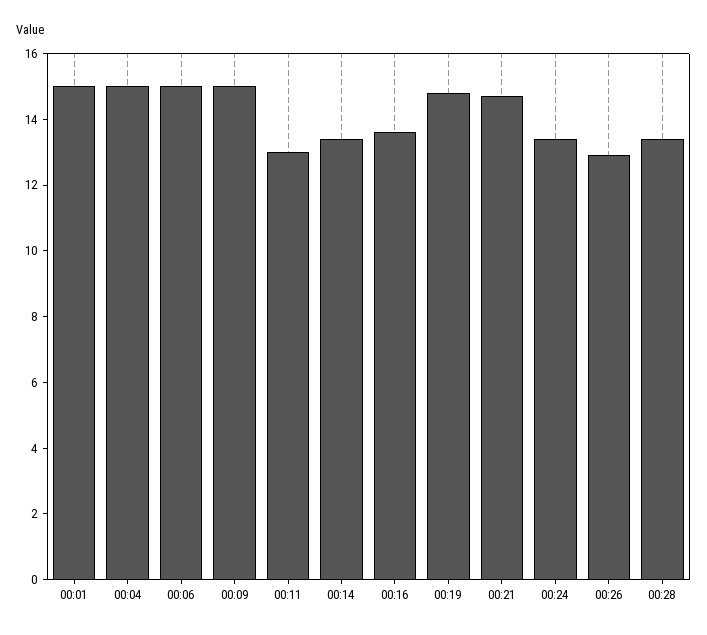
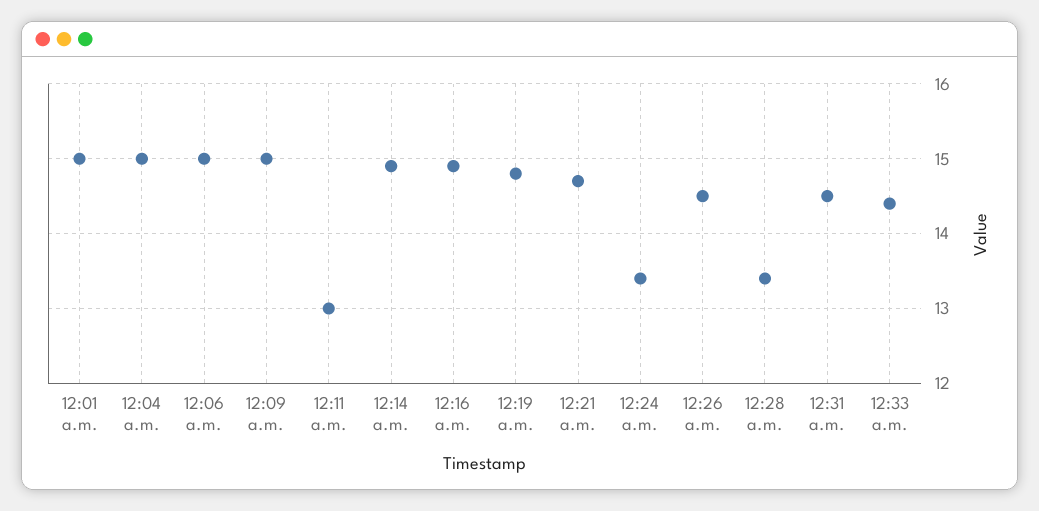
00:14: 13.5 -> 14.9
00:16: 13.5 -> 14.9
00:26: 13 -> 14.5
12:31 a.m.: none -> 14.5
12:33 a.m.: none -> 14.4

